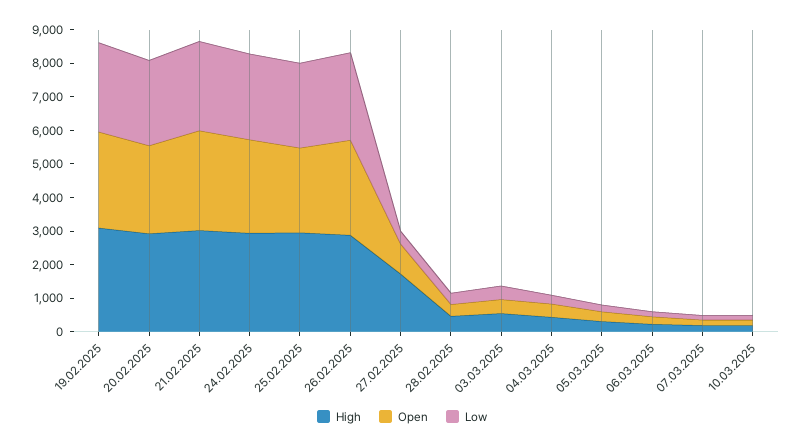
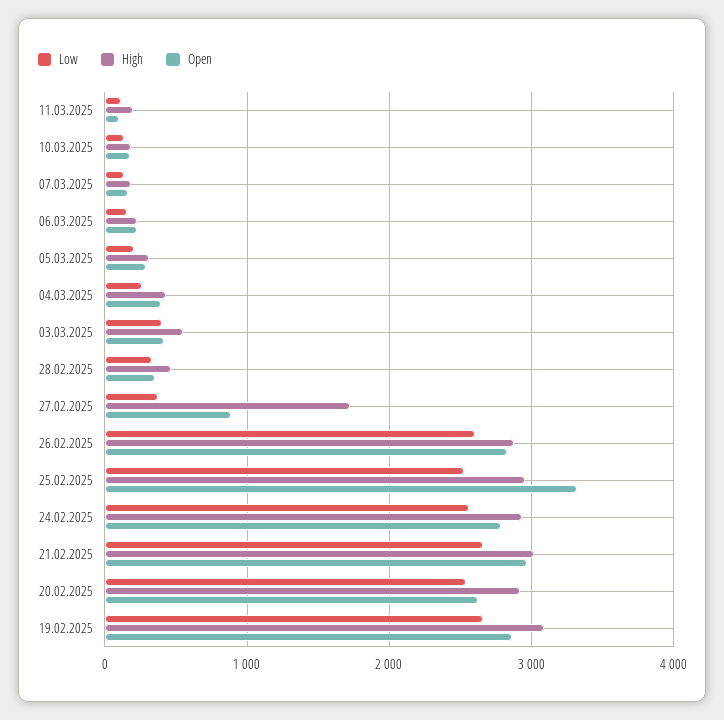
Open, 25.02.2025: 2500 -> 3300
Low, 11.03.2025: none -> 100
High, 11.03.2025: none -> 200
Open, 11.03.2025: none -> 100

